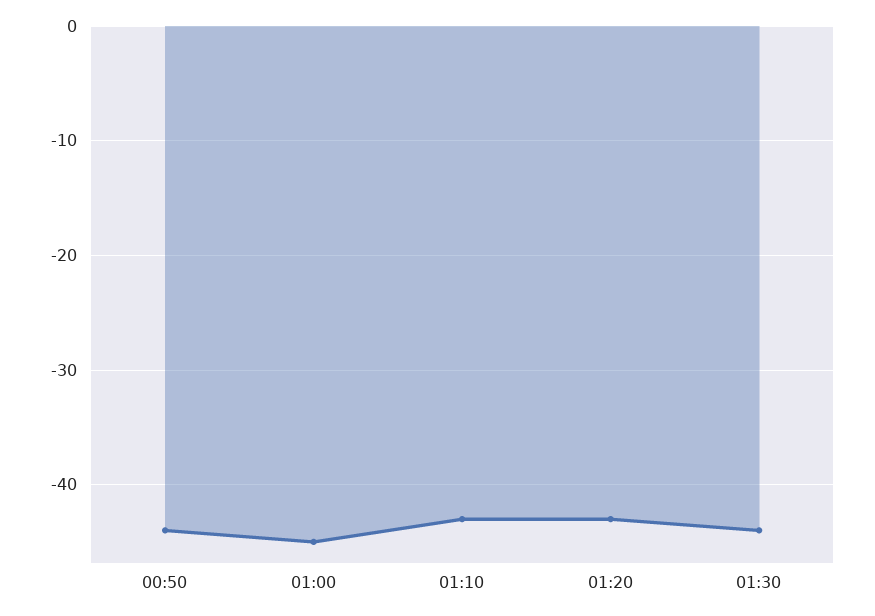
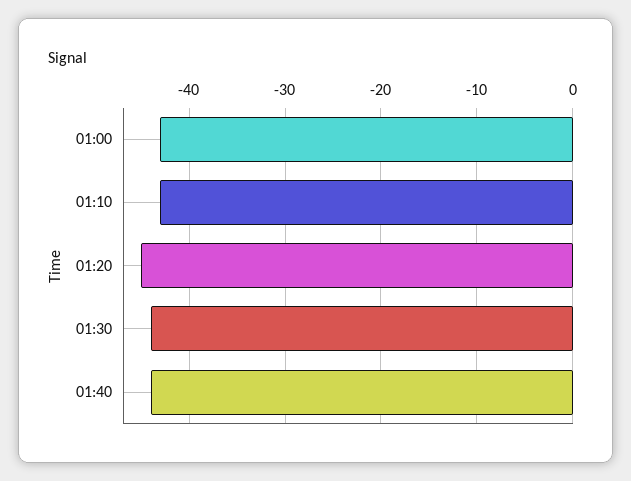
00:50: -44 -> none
01:00: -45 -> -43
01:20: -43 -> -45
01:40: none -> -44

